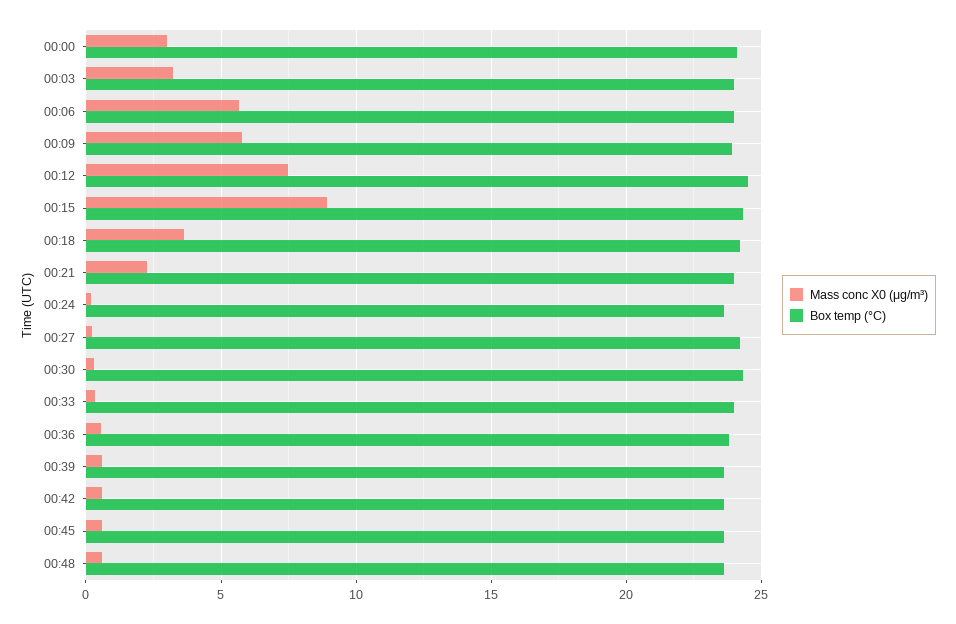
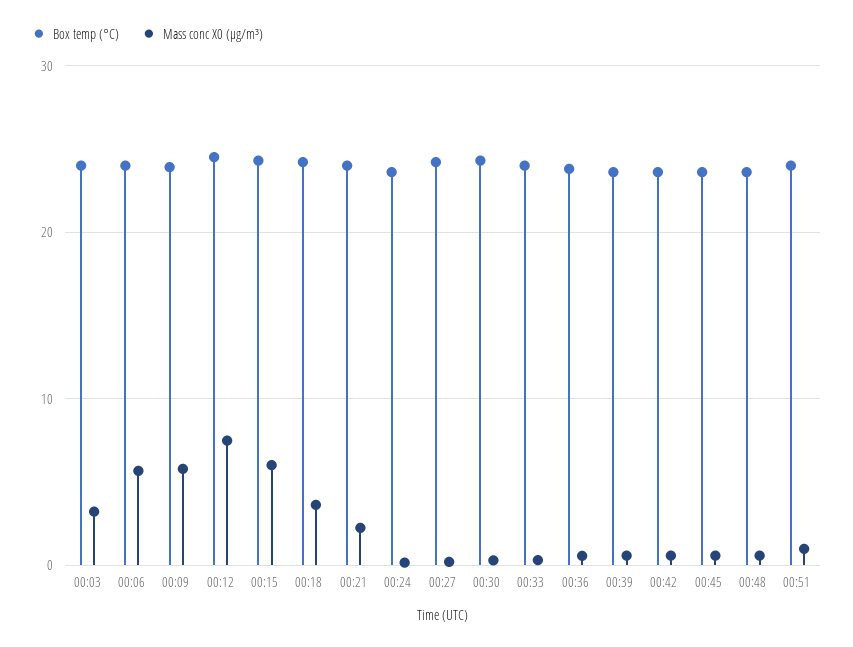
Mass conc X0 (μg/m³), 00:00: 3 -> none
Box temp (°C), 00:00: 24 -> none
Mass conc X0 (μg/m³), 00:15: 9 -> 6
Box temp (°C), 00:51: none -> 24
Mass conc X0 (μg/m³), 00:51: none -> 1

